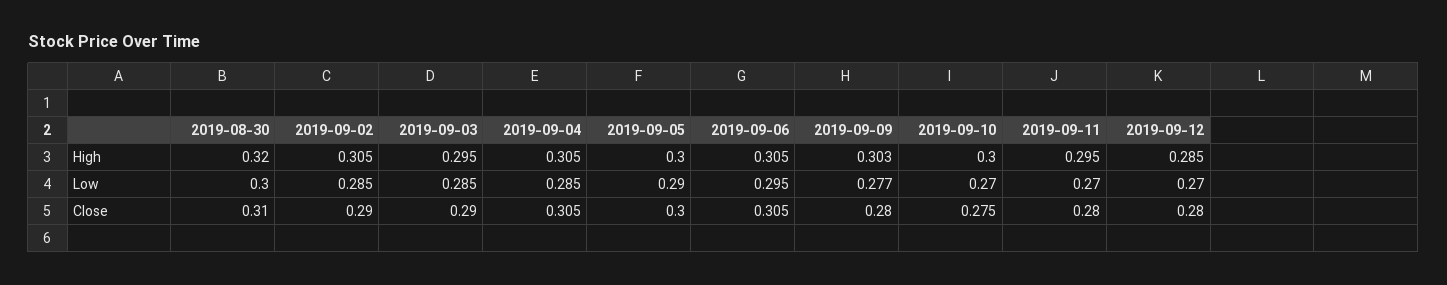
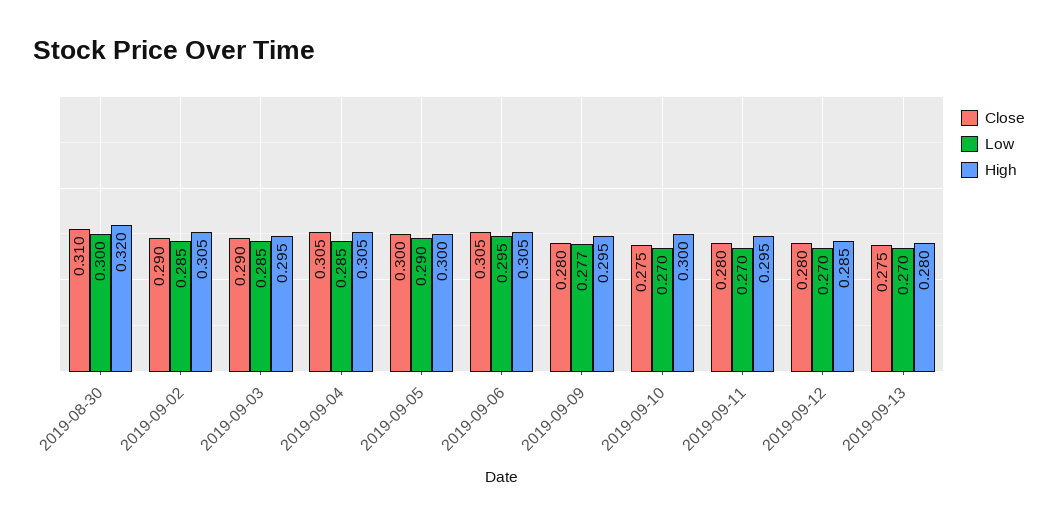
High, 2019-09-09: 0.303 -> 0.295
Close, 2019-09-13: none -> 0.275
Low, 2019-09-13: none -> 0.27
High, 2019-09-13: none -> 0.28

